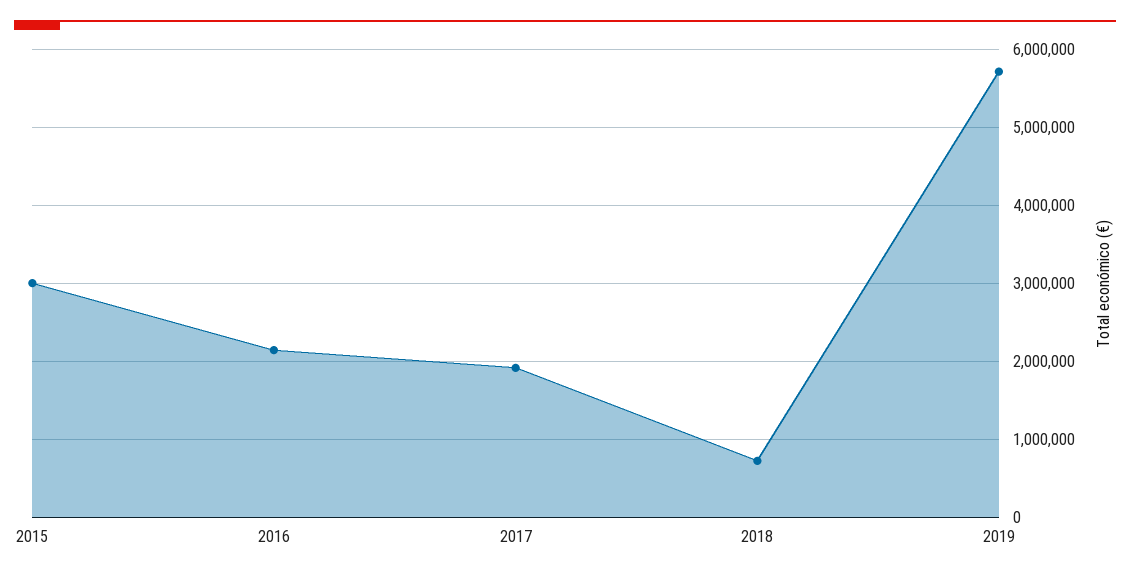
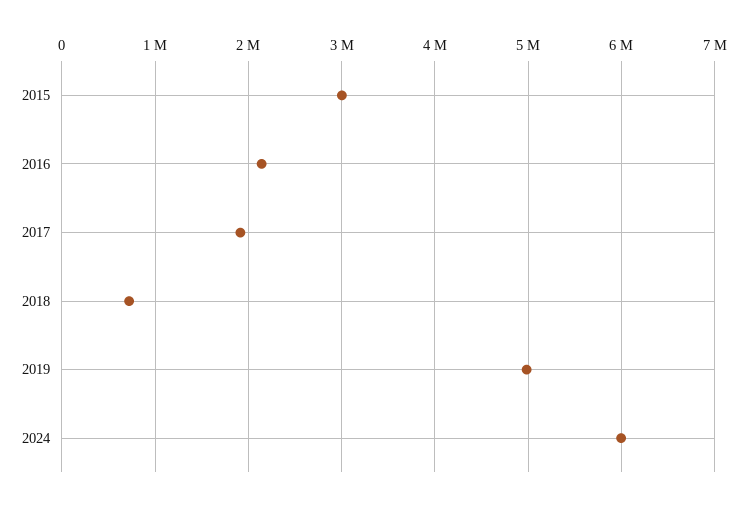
2019: 5700000 -> 5000000
2024: none -> 6000000

